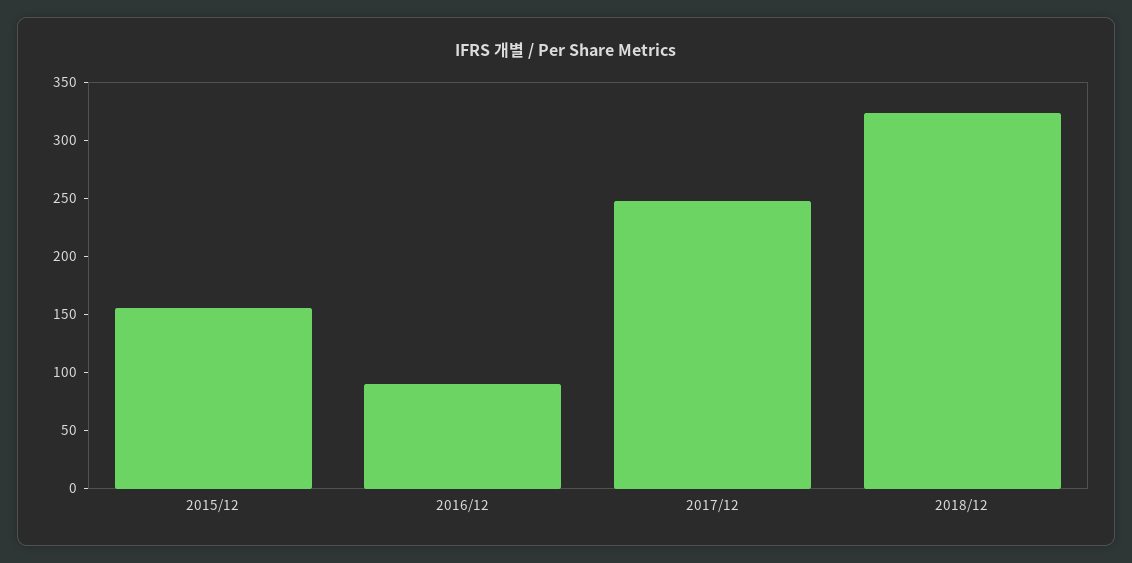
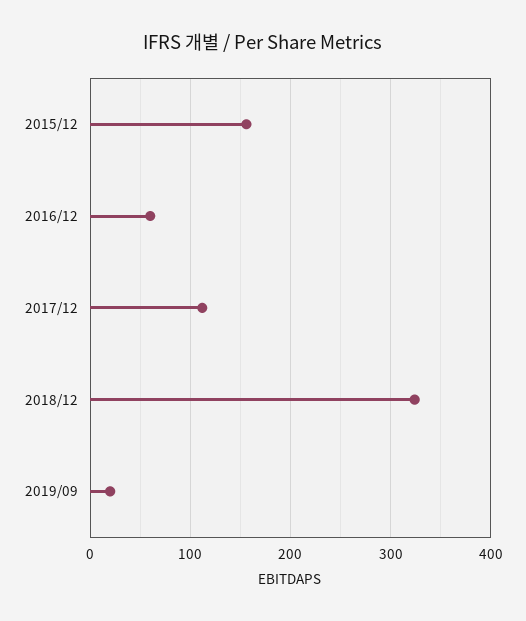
2016/12: 90 -> 60
2017/12: 250 -> 110
2019/09: none -> 20

